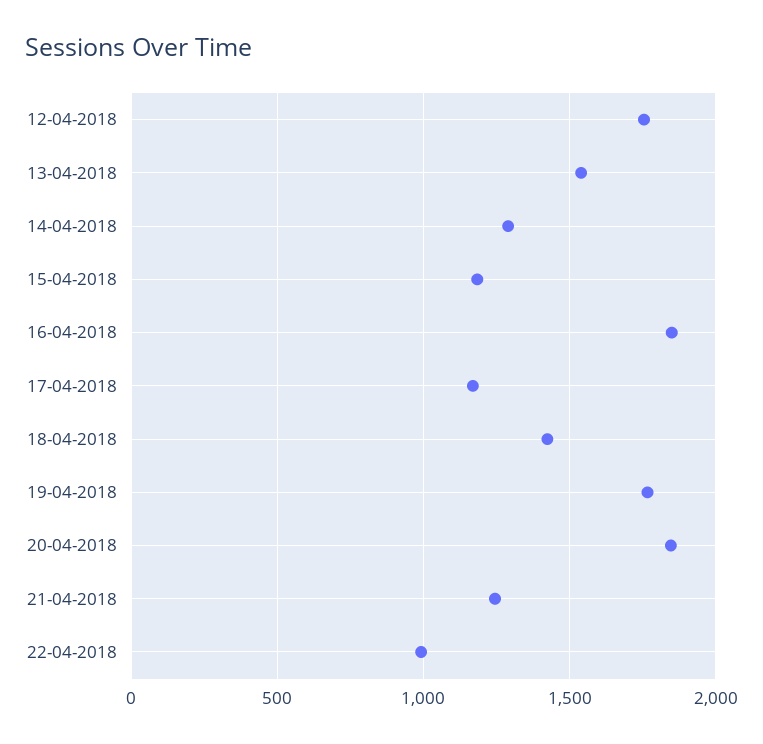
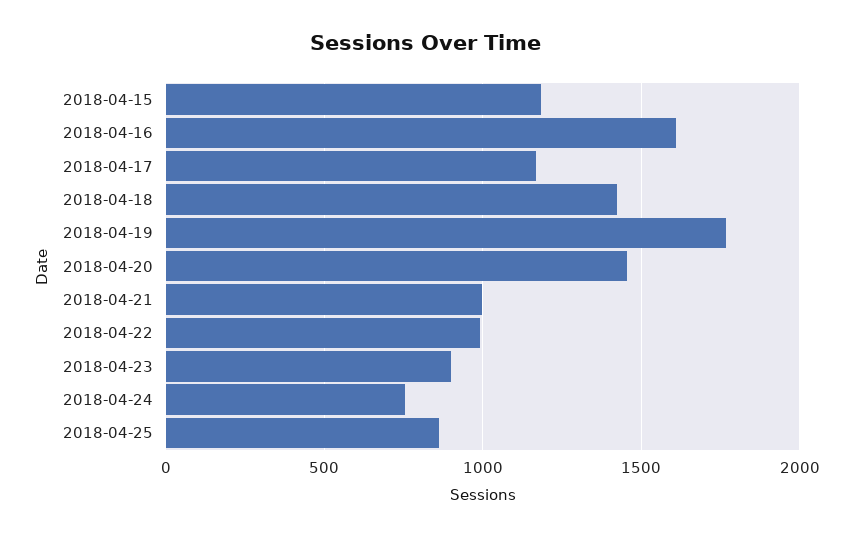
12-04-2018: 1750 -> none
13-04-2018: 1550 -> none
14-04-2018: 1300 -> none
16-04-2018: 1850 -> 1600
20-04-2018: 1850 -> 1450
21-04-2018: 1250 -> 1000
2018-04-23: none -> 900
2018-04-24: none -> 750
2018-04-25: none -> 850

